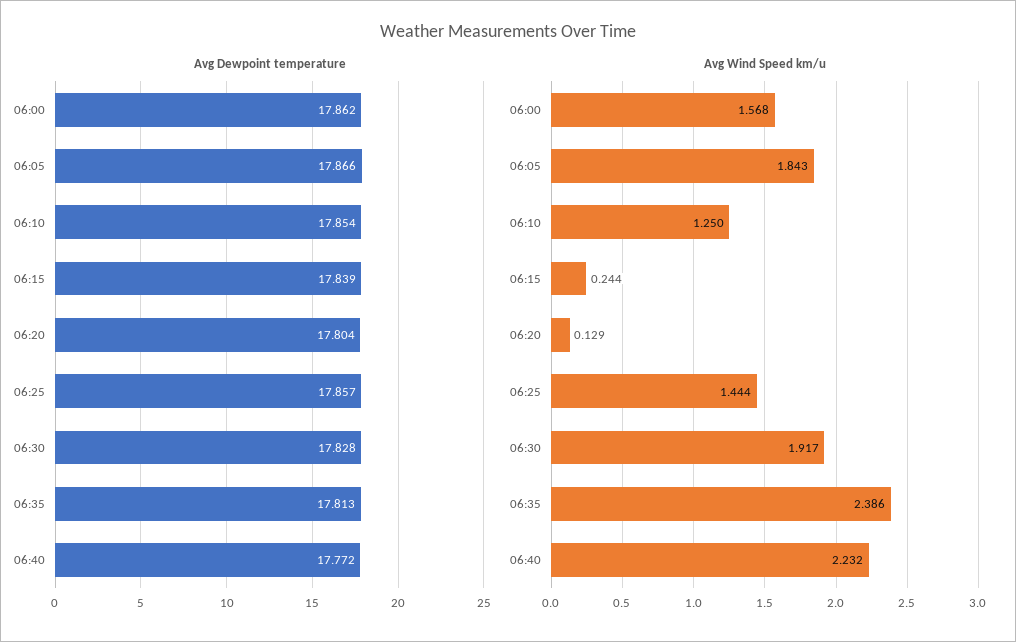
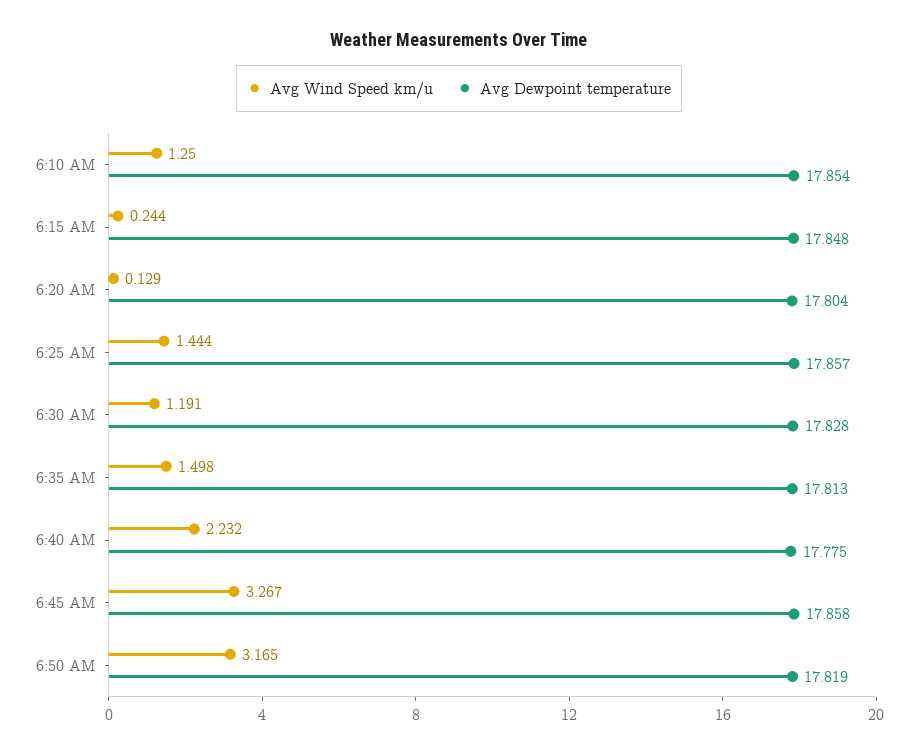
Avg Dewpoint temperature, 06:00: 17.862 -> none
Avg Dewpoint temperature, 06:05: 17.866 -> none
Avg Dewpoint temperature, 06:15: 17.839 -> 17.848
Avg Dewpoint temperature, 06:40: 17.772 -> 17.775
Avg Wind Speed km/u, 06:00: 1.568 -> none
Avg Wind Speed km/u, 06:05: 1.843 -> none
Avg Wind Speed km/u, 06:30: 1.917 -> 1.191
Avg Wind Speed km/u, 06:35: 2.386 -> 1.498
Avg Wind Speed km/u, 6:45 AM: none -> 3.267
Avg Dewpoint temperature, 6:45 AM: none -> 17.858
Avg Wind Speed km/u, 6:50 AM: none -> 3.165
Avg Dewpoint temperature, 6:50 AM: none -> 17.819

